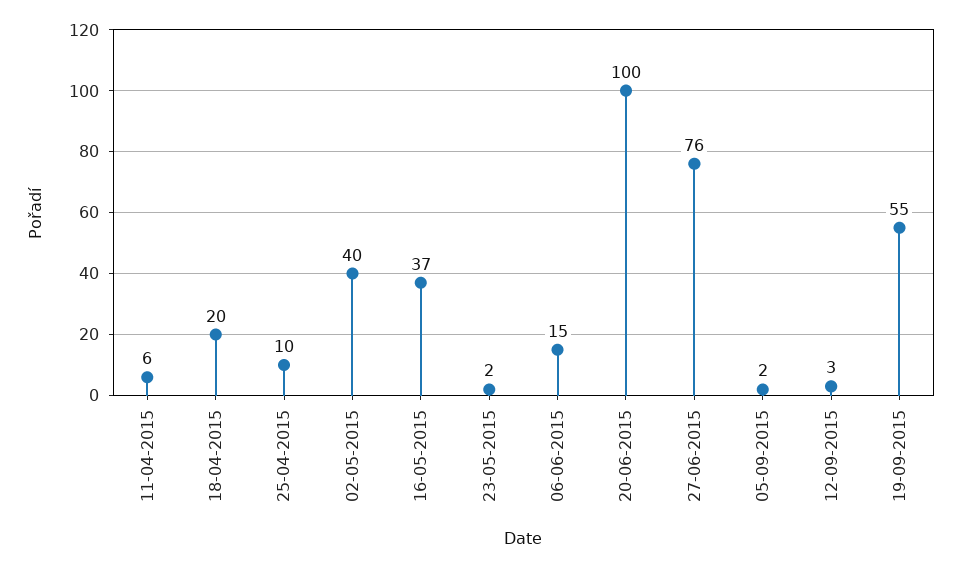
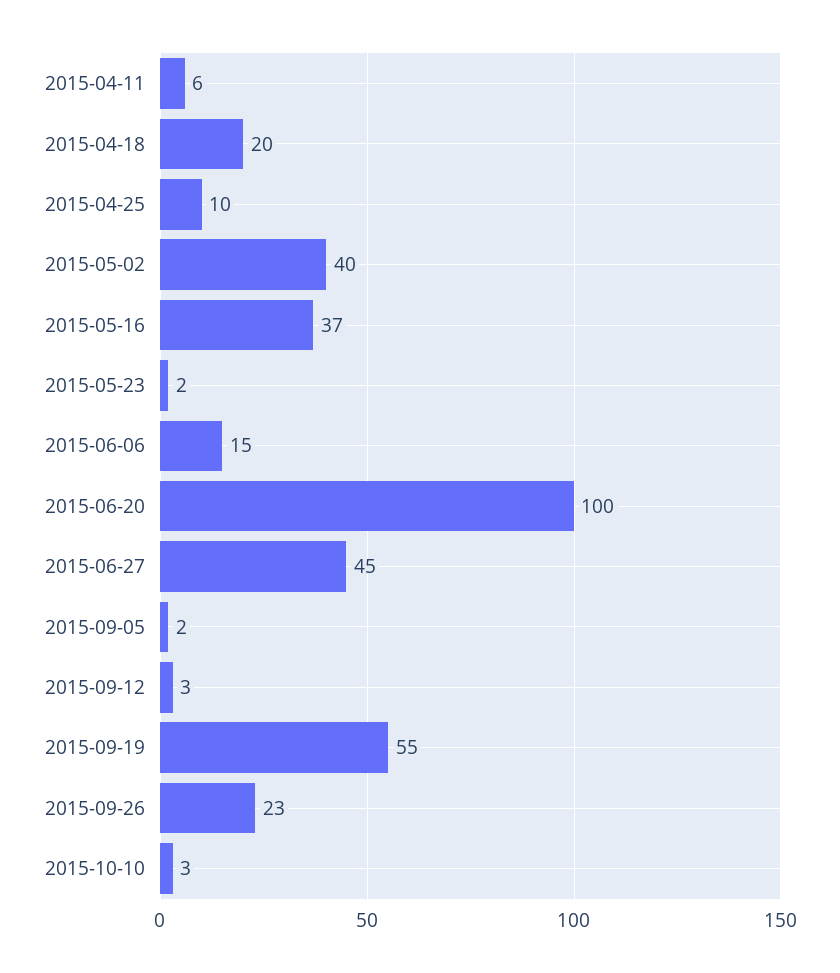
27-06-2015: 76 -> 45
2015-09-26: none -> 23
2015-10-10: none -> 3

